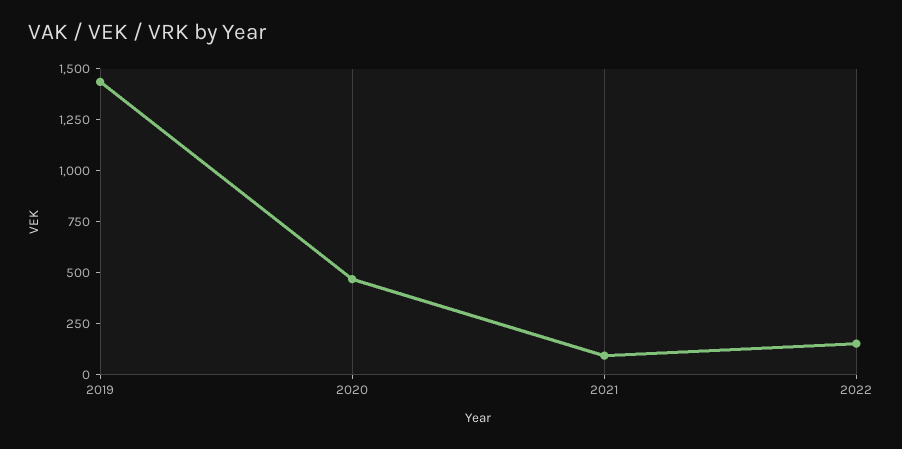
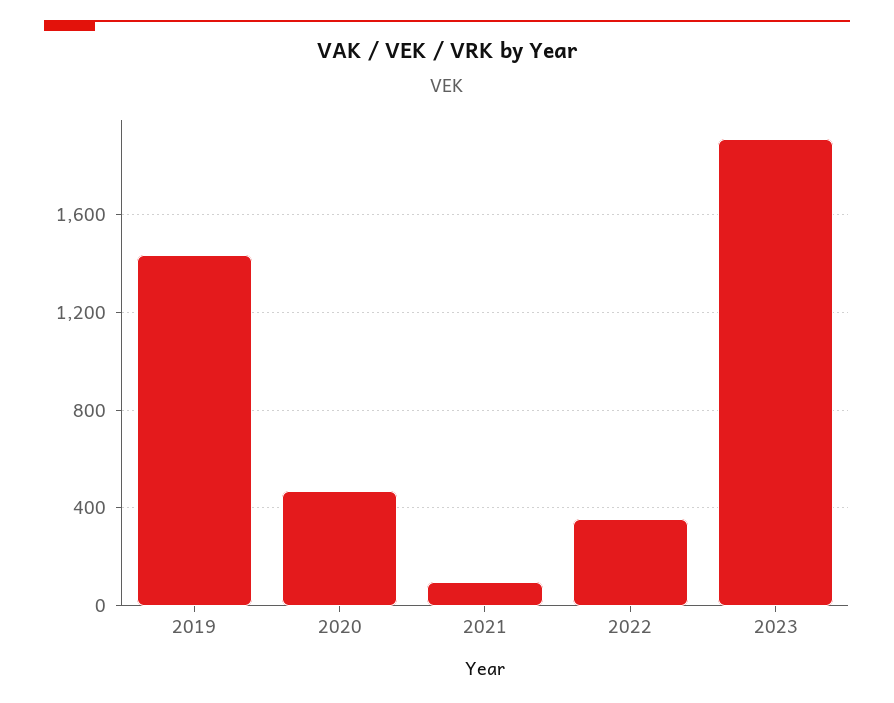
2022: 150 -> 350
2023: none -> 1900

